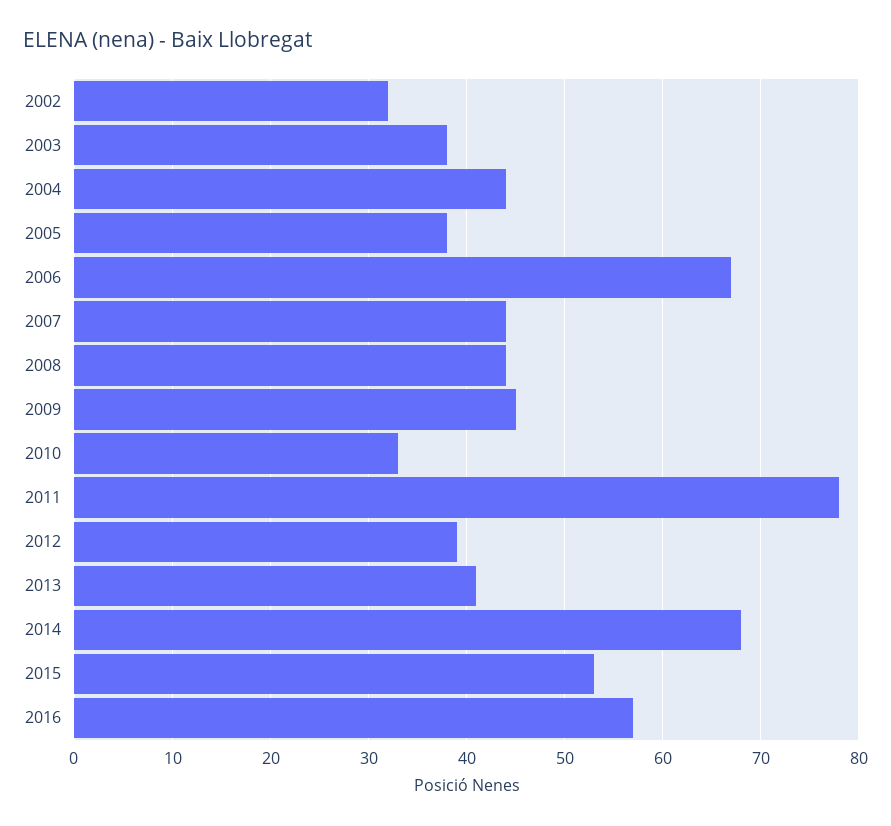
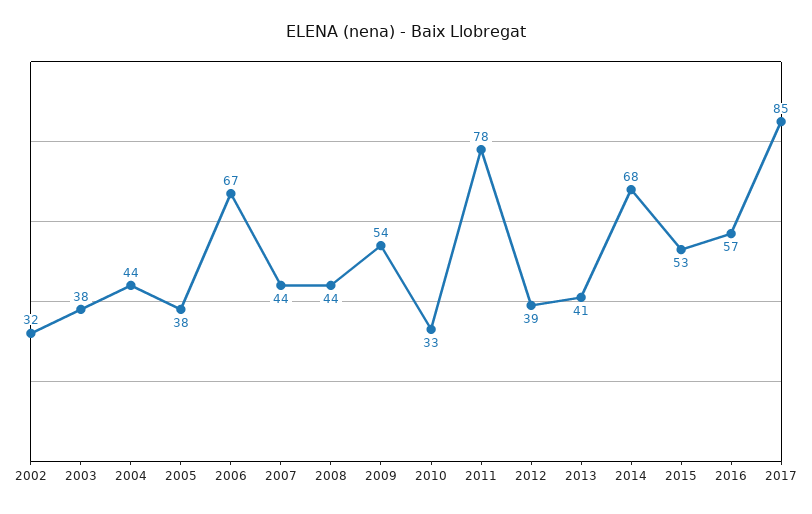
2009: 45 -> 54
2017: none -> 85

